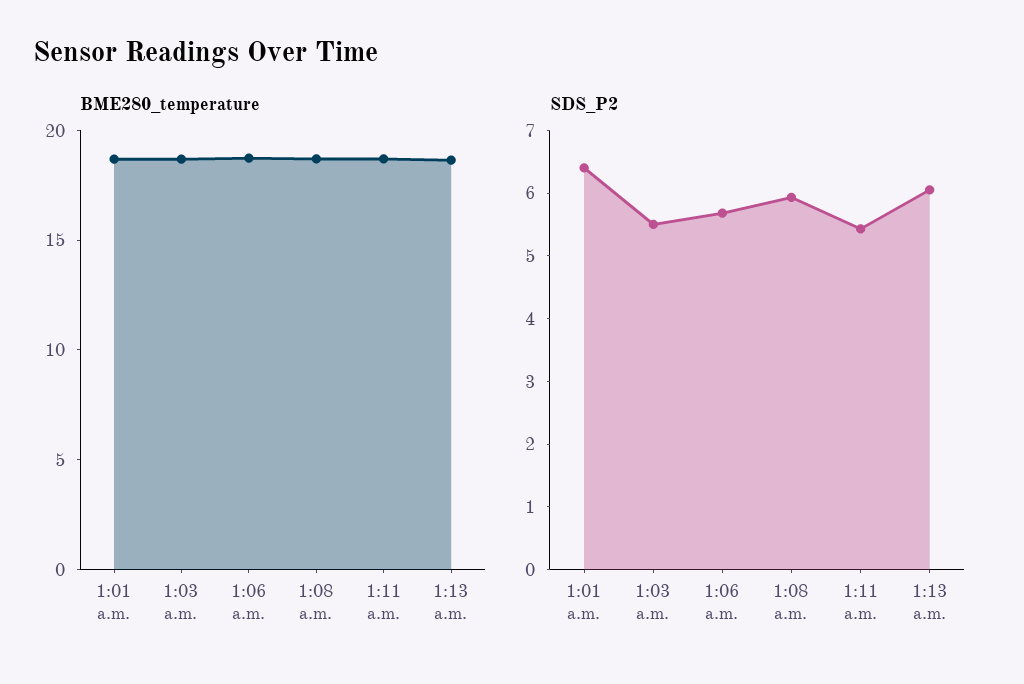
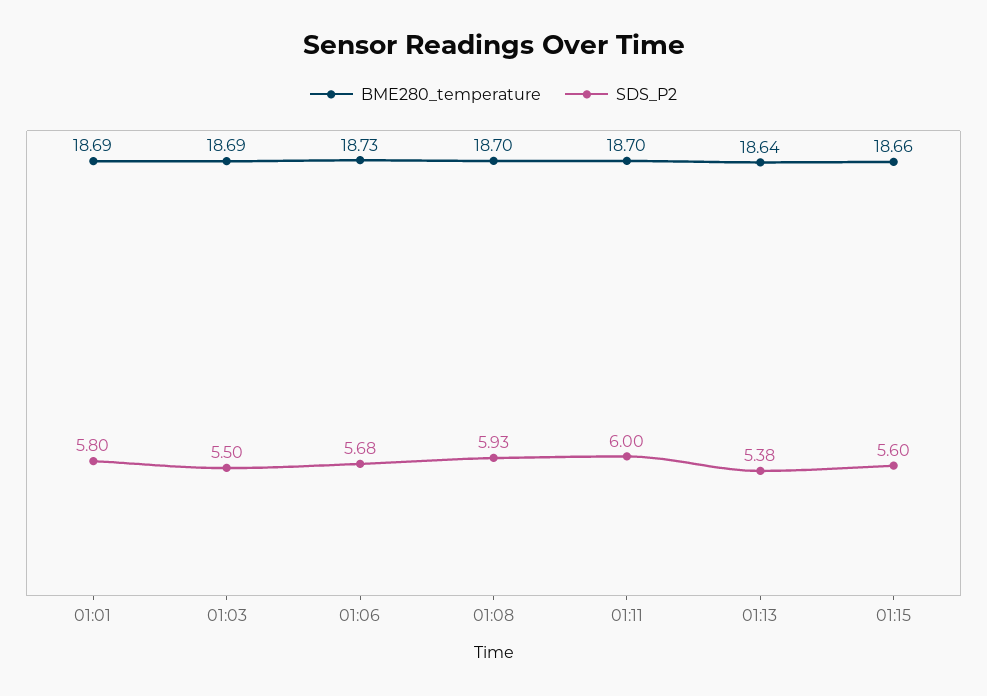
SDS_P2, 1:01 a.m.: 6.4 -> 5.8
SDS_P2, 1:11 a.m.: 5.4 -> 6
SDS_P2, 1:13 a.m.: 6 -> 5.38
BME280_temperature, 01:15: none -> 18.66
SDS_P2, 01:15: none -> 5.6

